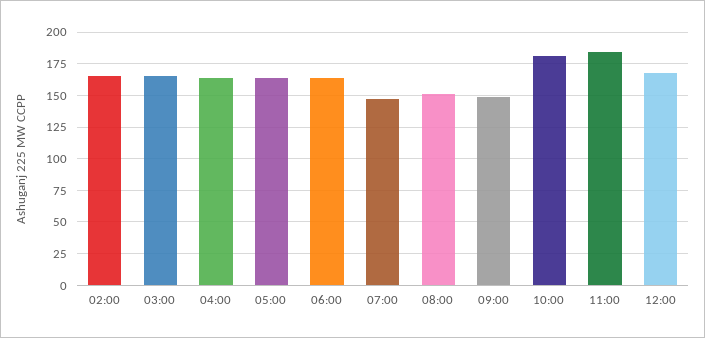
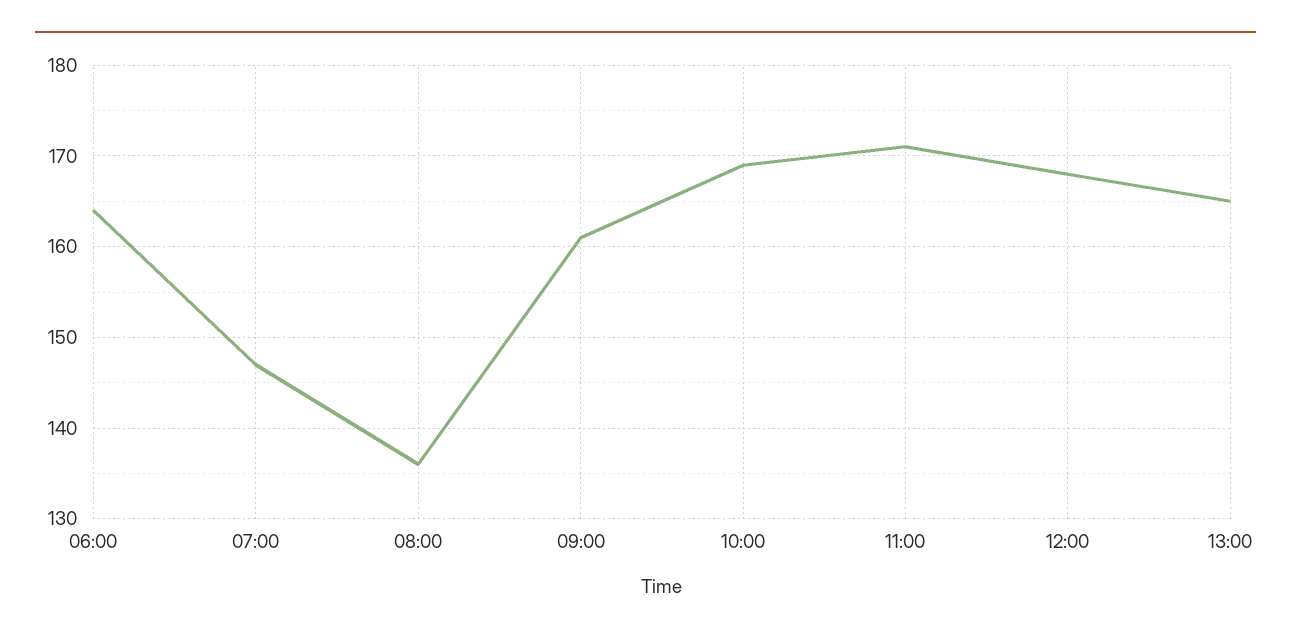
02:00: 165 -> none
03:00: 165 -> none
04:00: 165 -> none
05:00: 165 -> none
08:00: 150 -> 136
09:00: 150 -> 161
10:00: 180 -> 169
11:00: 185 -> 171
13:00: none -> 165

